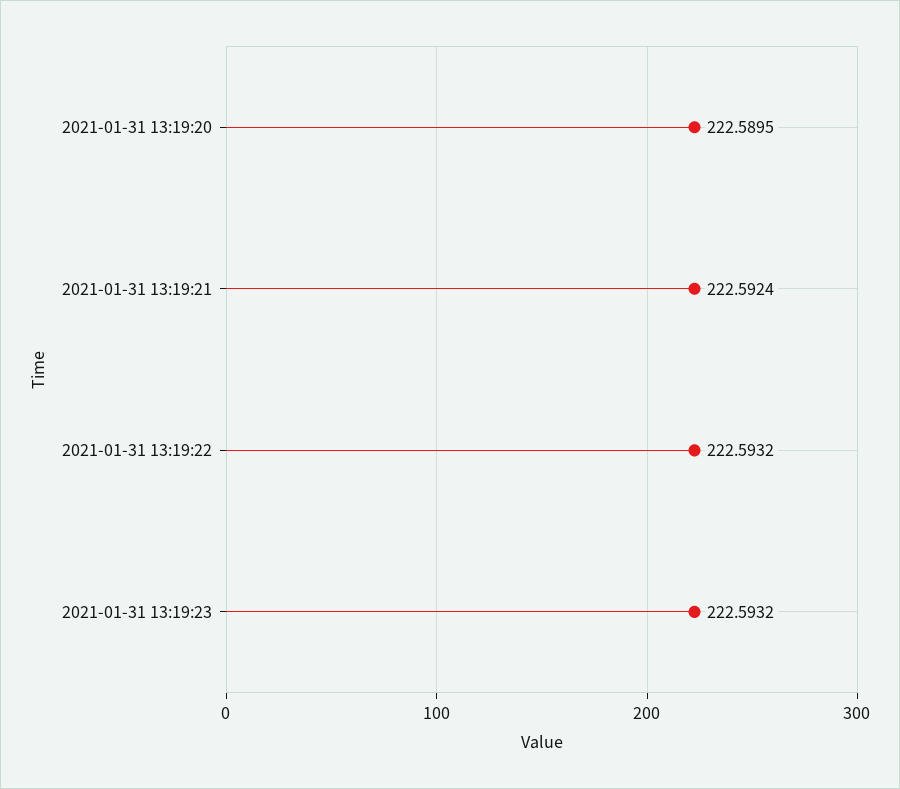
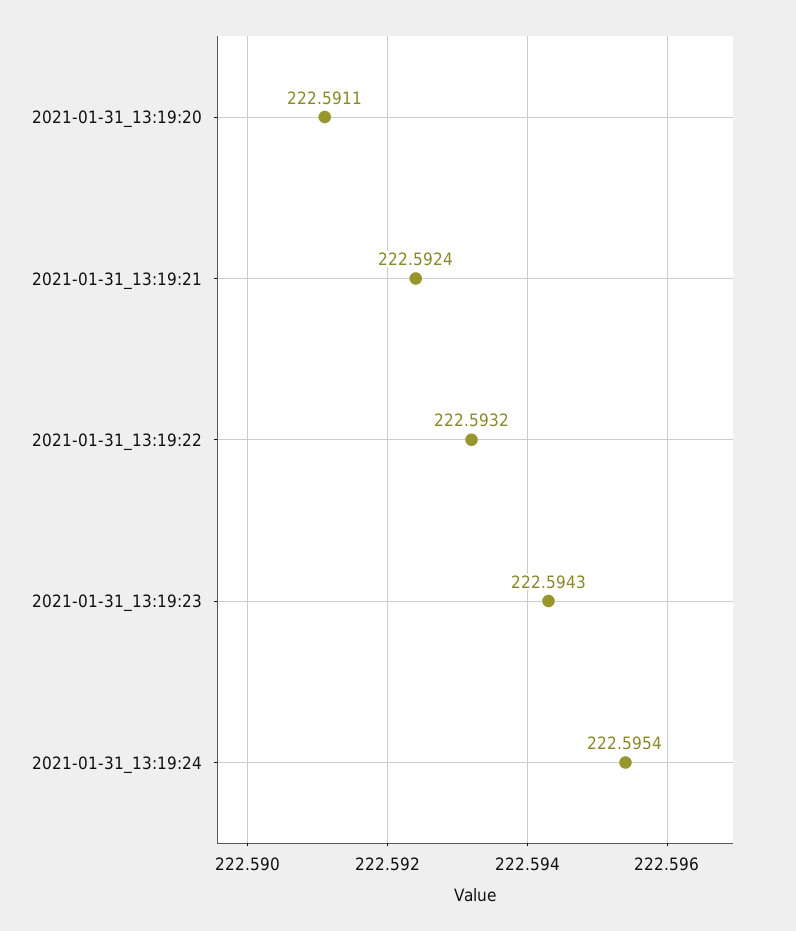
2021-01-31 13:19:20: 222.5895 -> 222.5911
2021-01-31 13:19:23: 222.5932 -> 222.5943
2021-01-31_13:19:24: none -> 222.5954

